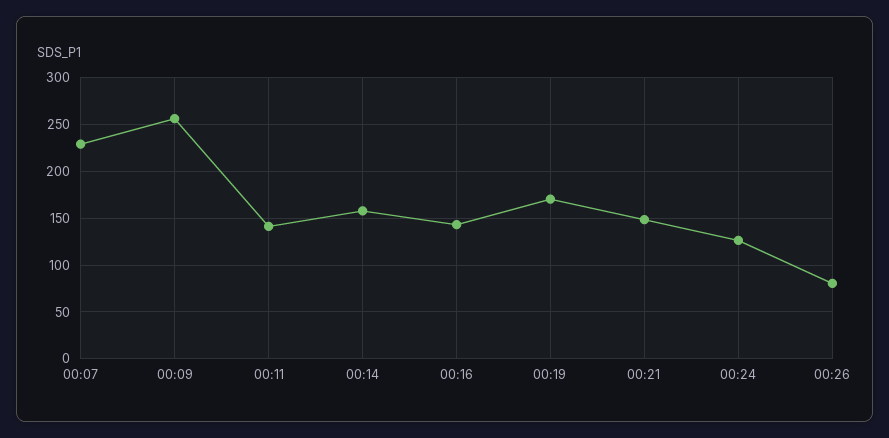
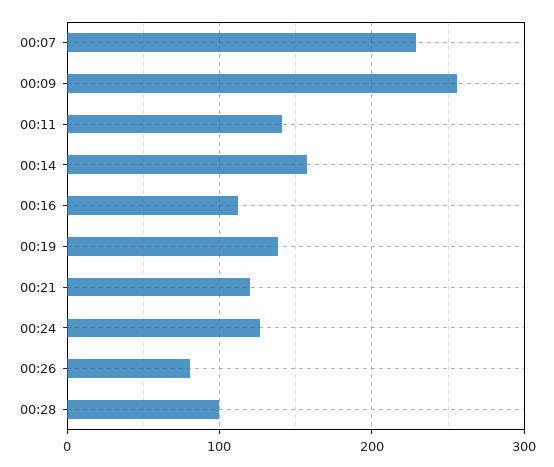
00:16: 140 -> 110
00:19: 170 -> 140
00:21: 150 -> 120
00:28: none -> 100

